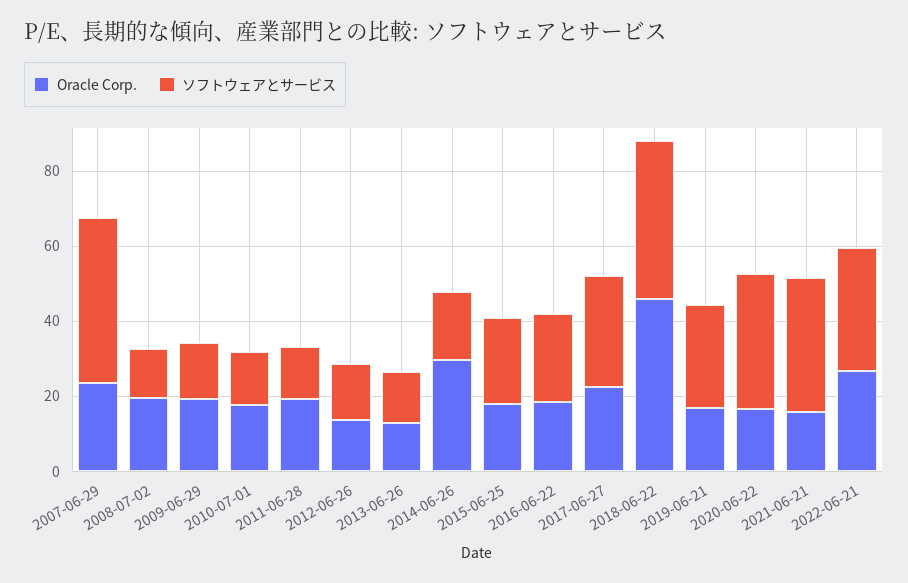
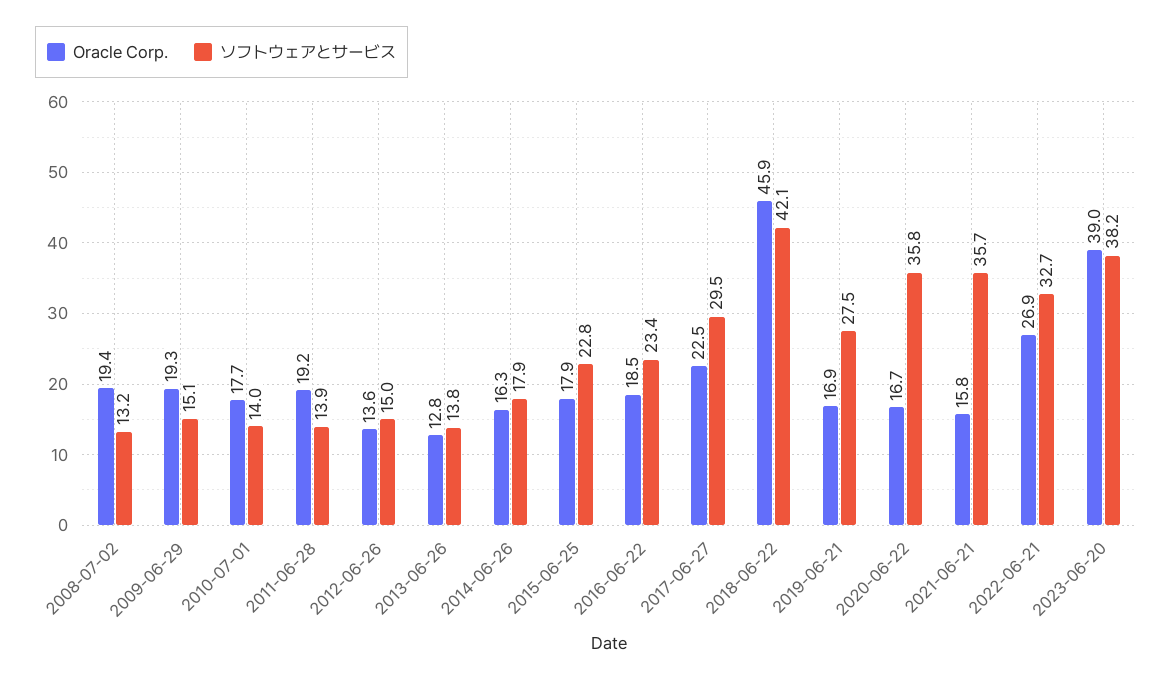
Oracle Corp., 2007-06-29: 25 -> none
ソフトウェアとサービス, 2007-06-29: 45 -> none
Oracle Corp., 2014-06-26: 30 -> 16.3
Oracle Corp., 2023-06-20: none -> 39
ソフトウェアとサービス, 2023-06-20: none -> 38.2

